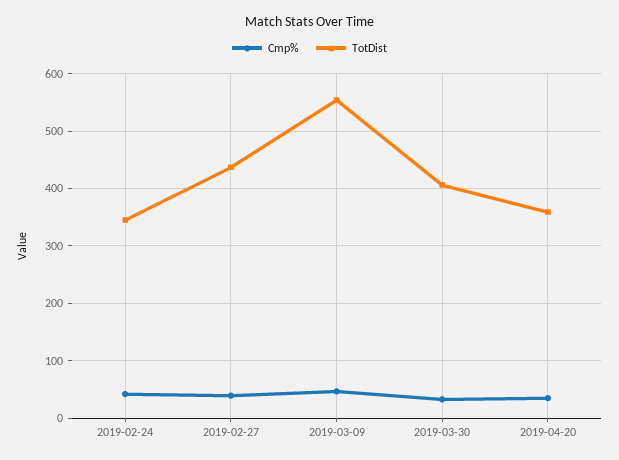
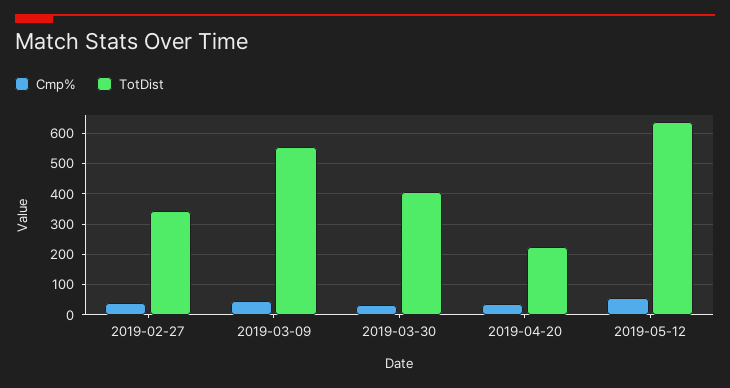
Cmp%, 2019-02-24: 40 -> none
TotDist, 2019-02-24: 340 -> none
TotDist, 2019-02-27: 440 -> 340
TotDist, 2019-04-20: 360 -> 220
Cmp%, 2019-05-12: none -> 60
TotDist, 2019-05-12: none -> 640

